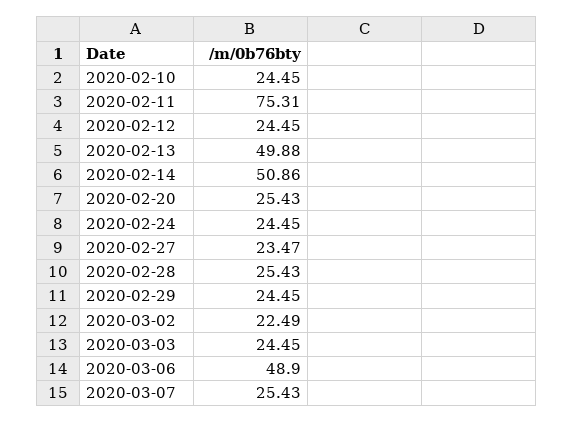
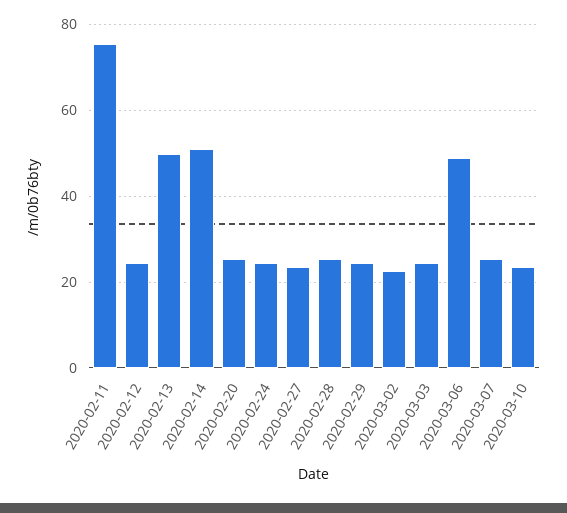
2020-02-10: 24.45 -> none
2020-03-10: none -> 24

